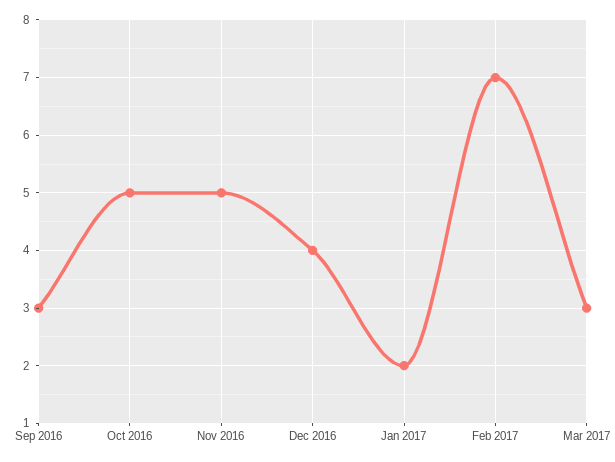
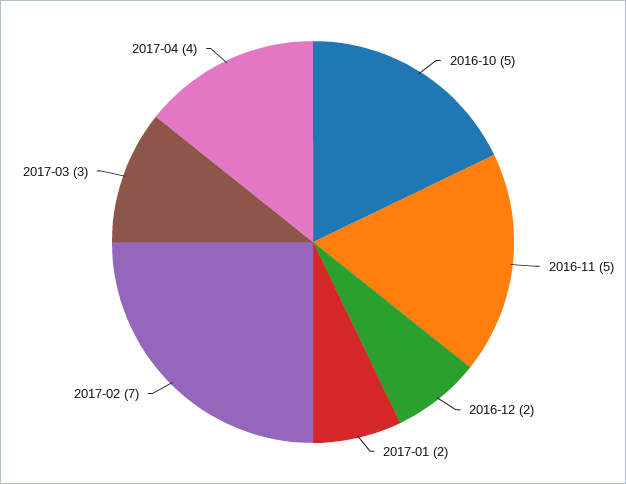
Sep 2016: 3 -> none
Dec 2016: 4 -> 2
2017-04: none -> 4

